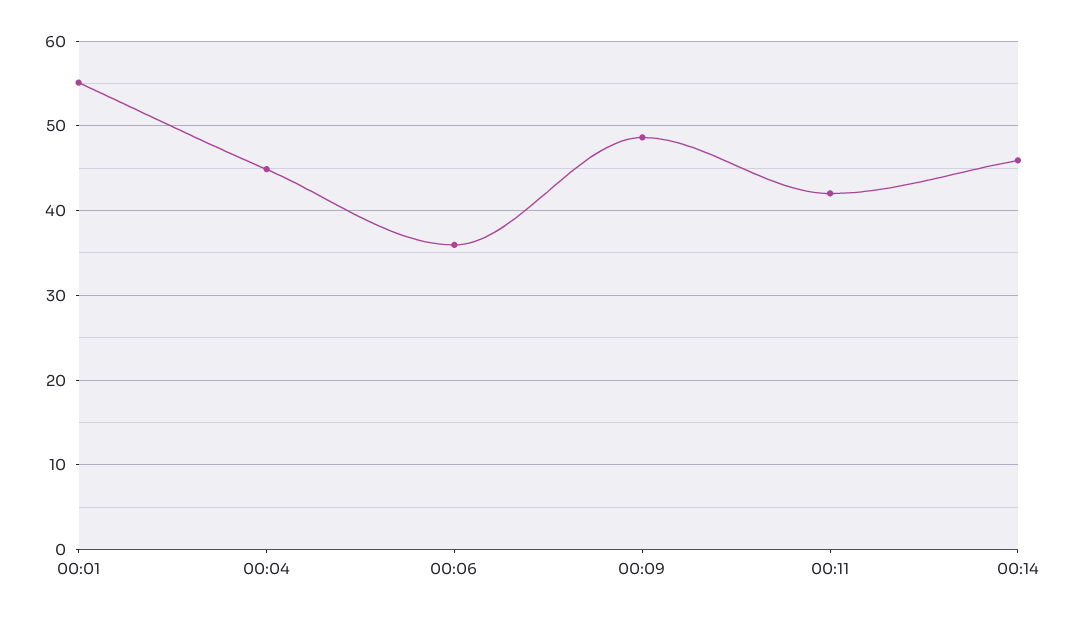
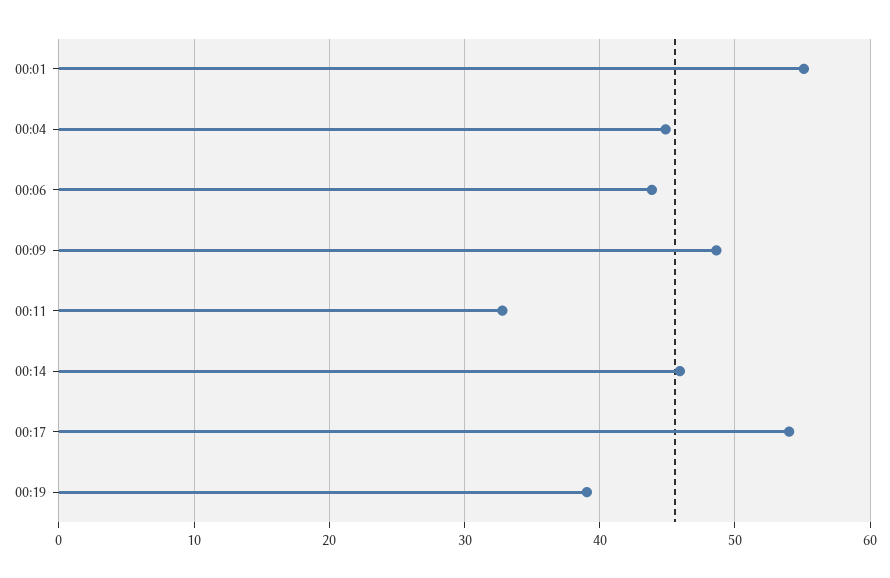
00:06: 36 -> 44
00:11: 42 -> 33
00:17: none -> 54
00:19: none -> 39

